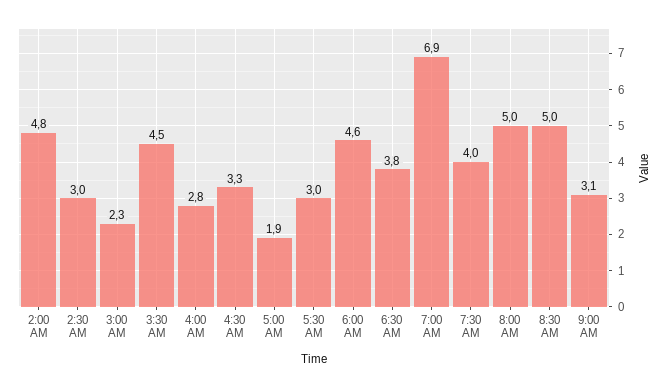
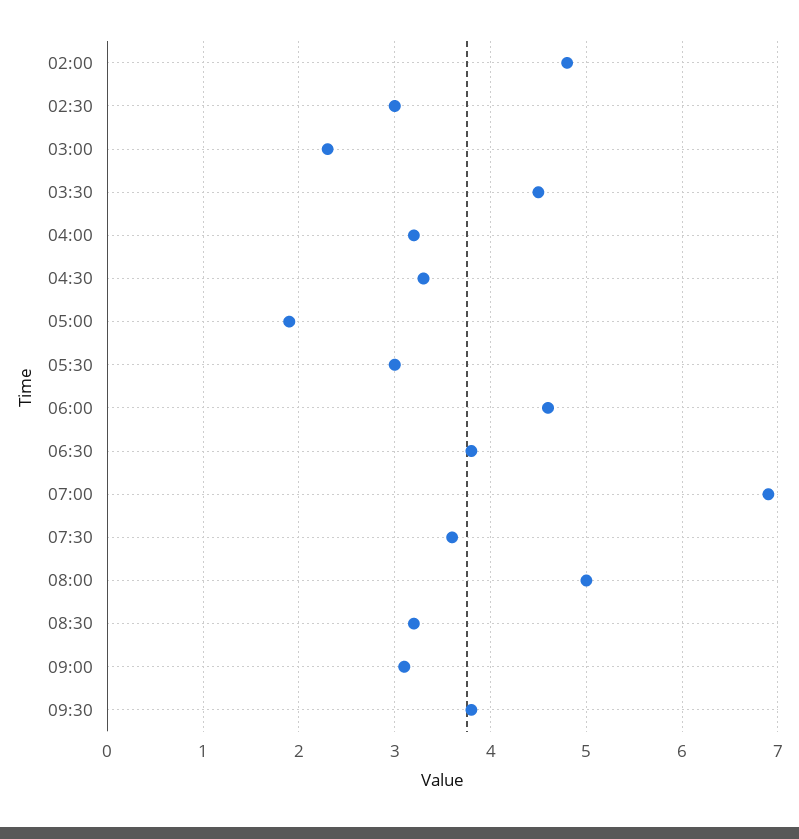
4:00 AM: 2.8 -> 3.2
7:30 AM: 4 -> 3.6
8:30 AM: 5 -> 3.2
09:30: none -> 3.8

